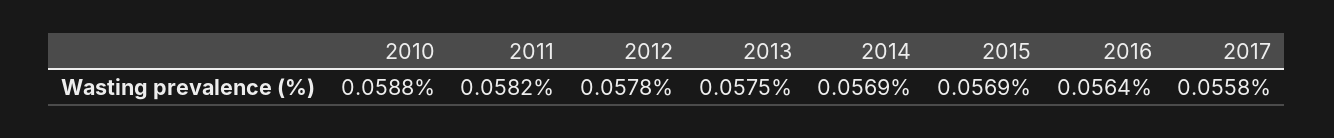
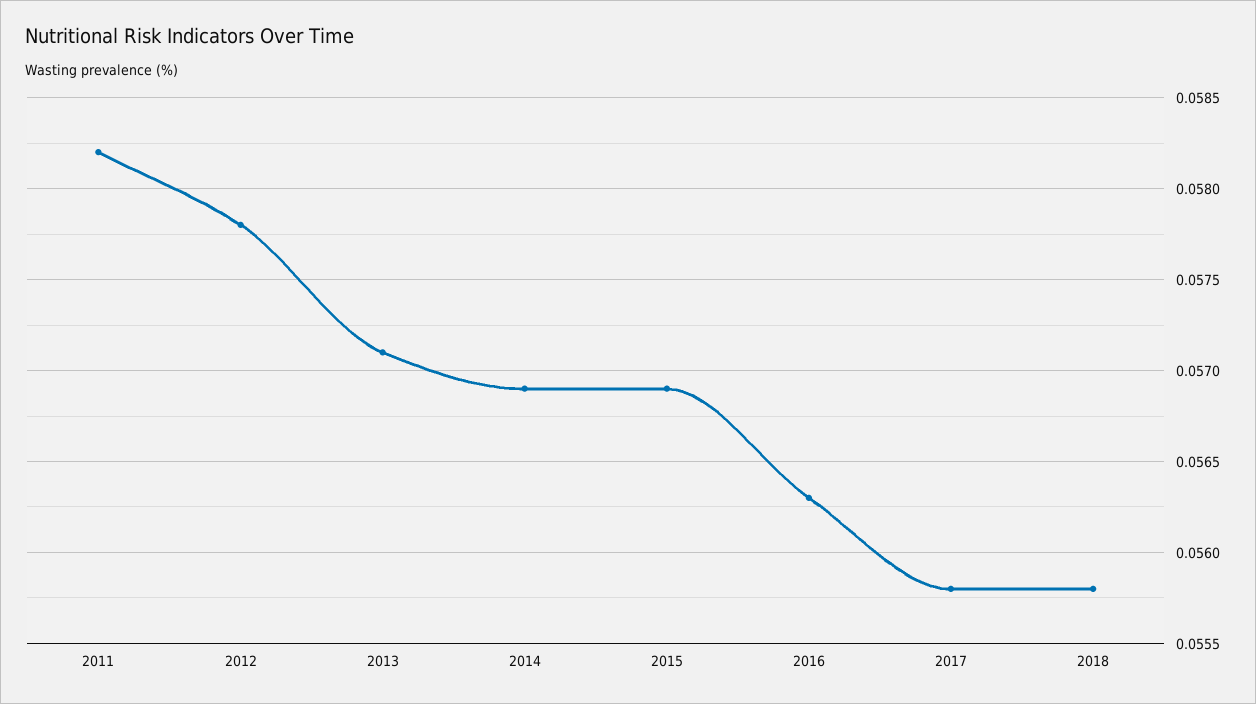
2010: 0.0588 -> none
2013: 0.0575 -> 0.0571
2016: 0.0564 -> 0.0563
2018: none -> 0.0558

